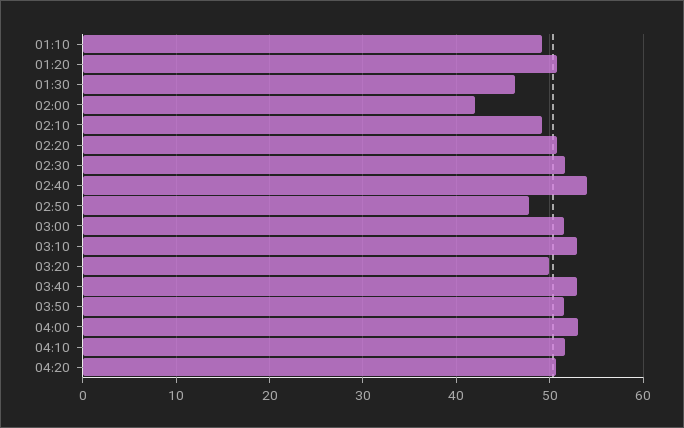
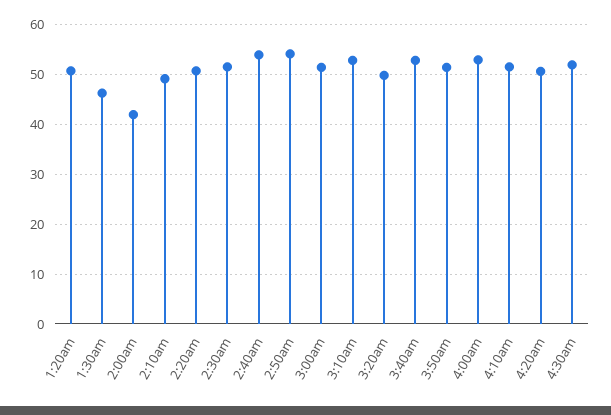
01:10: 49 -> none
02:50: 48 -> 54
4:30am: none -> 52

